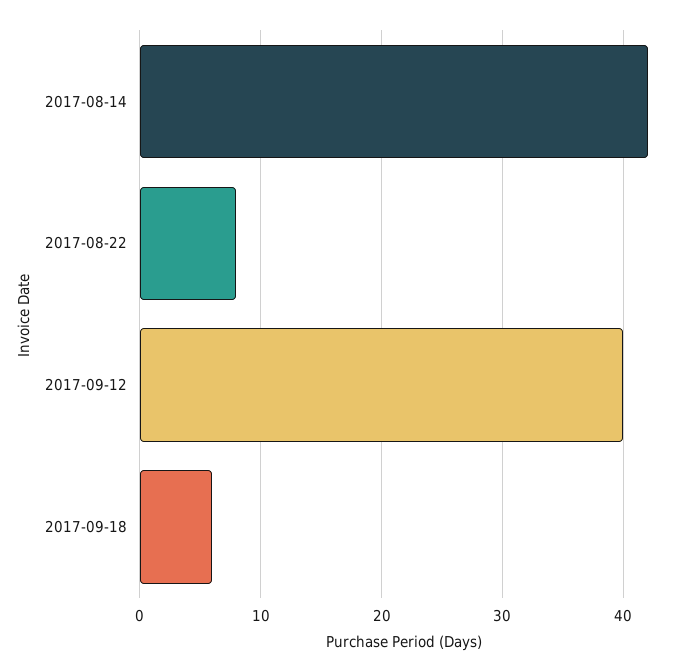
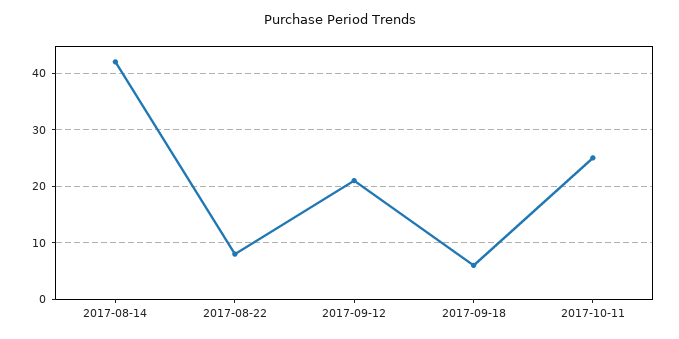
2017-09-12: 40 -> 20
2017-10-11: none -> 25

